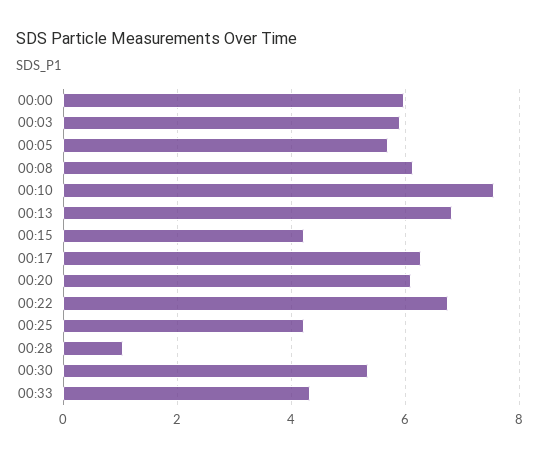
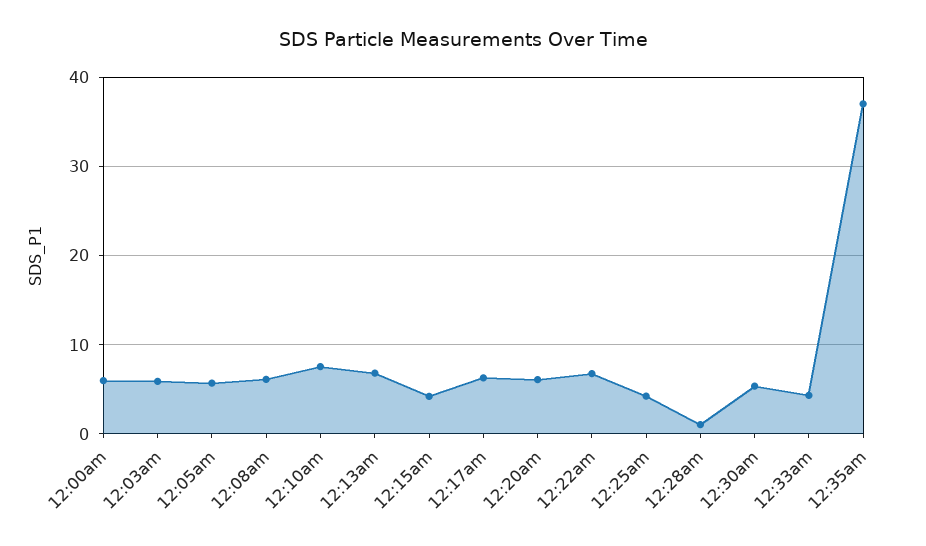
12:35am: none -> 37

